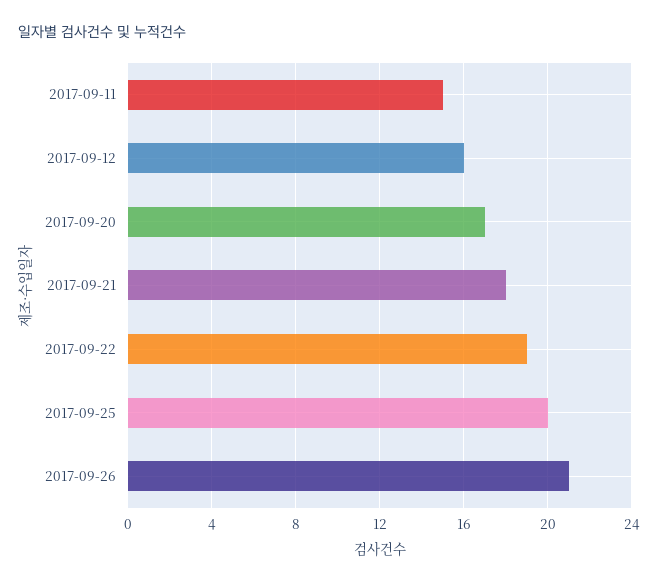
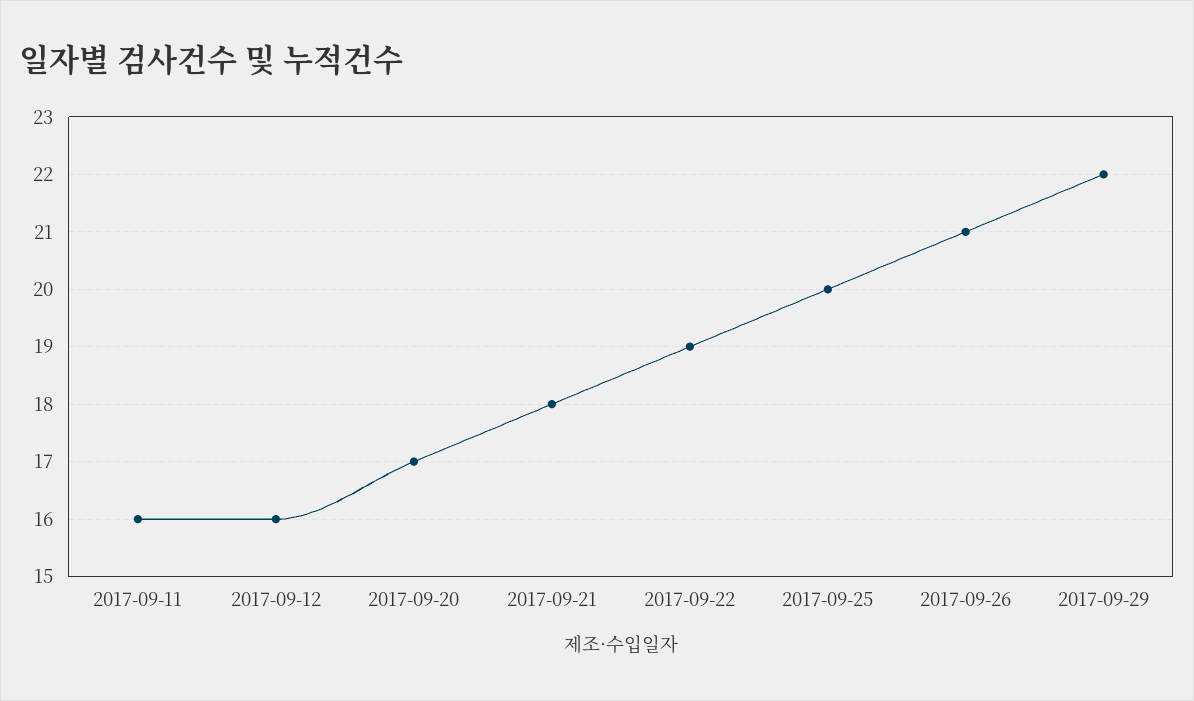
2017-09-11: 15 -> 16
2017-09-29: none -> 22

